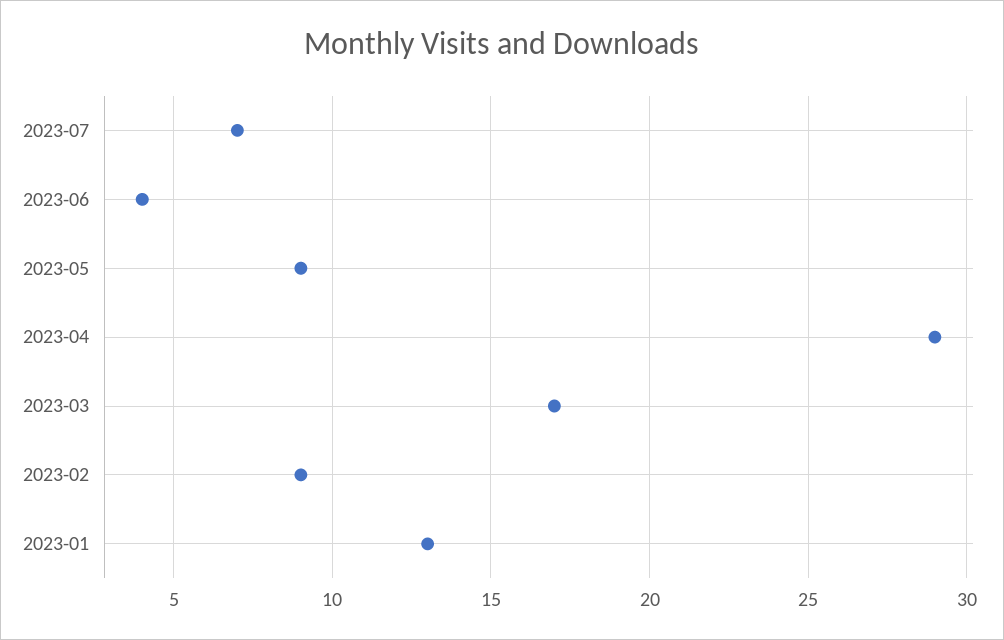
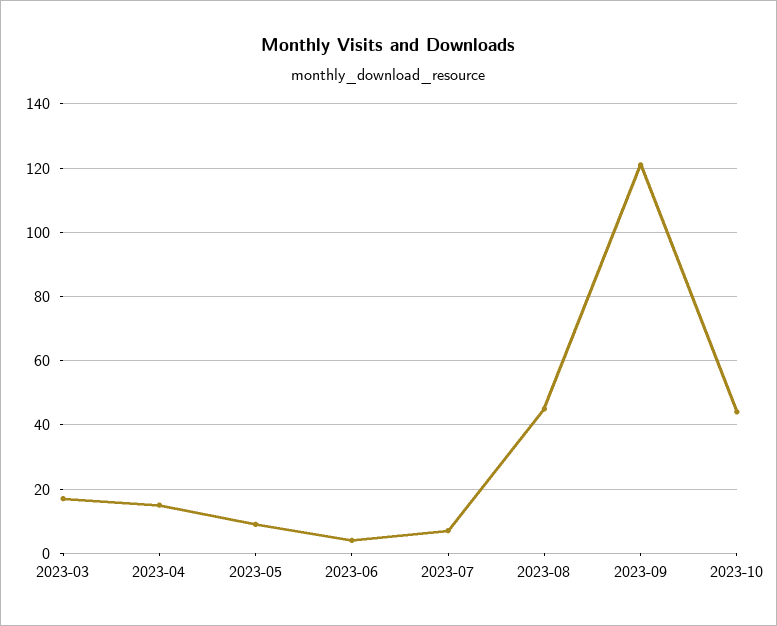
2023-04: 29 -> 15
2023-02: 9 -> none
2023-01: 13 -> none
2023-08: none -> 45
2023-09: none -> 120
2023-10: none -> 45

